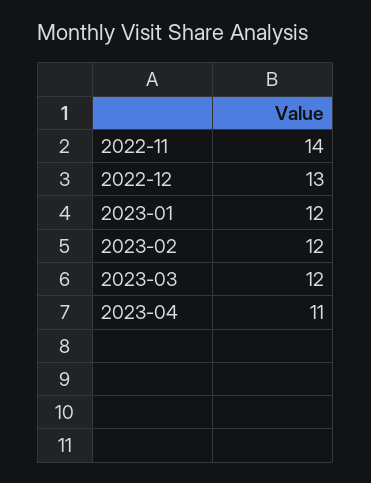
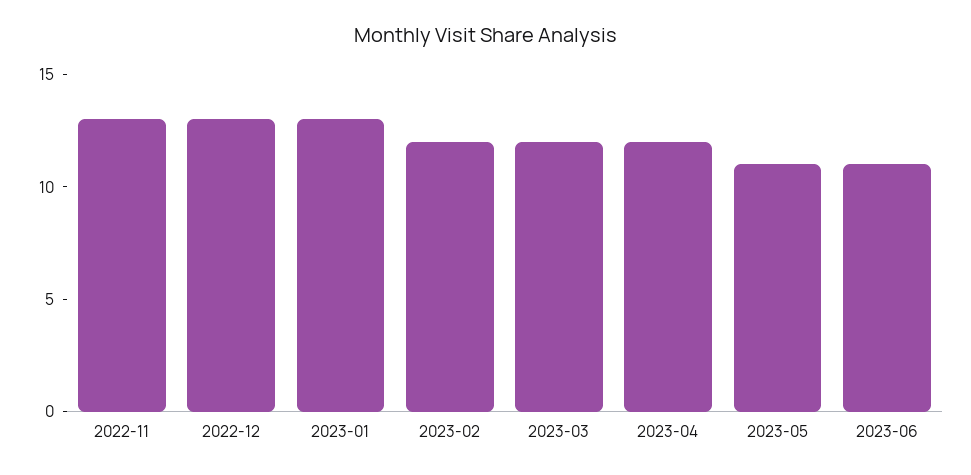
2022-11: 14 -> 13
2023-01: 12 -> 13
2023-04: 11 -> 12
2023-05: none -> 11
2023-06: none -> 11

